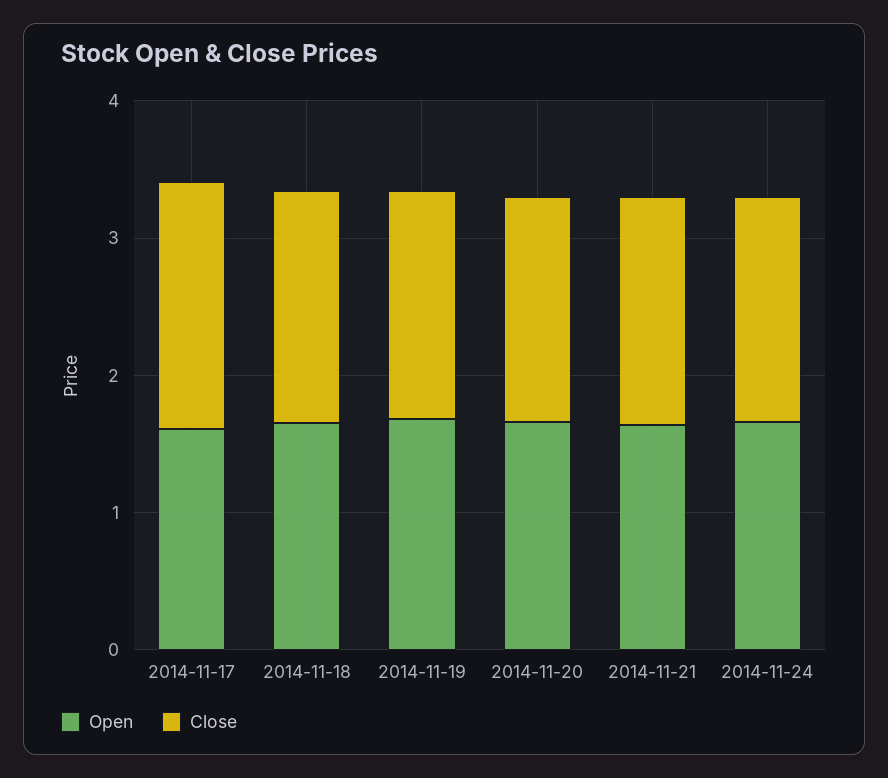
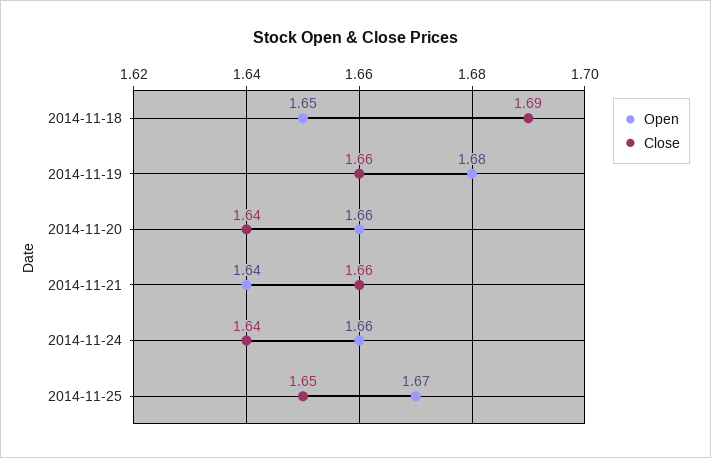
Open, 2014-11-17: 1.6 -> none
Close, 2014-11-17: 1.8 -> none
Open, 2014-11-25: none -> 1.67
Close, 2014-11-25: none -> 1.65

